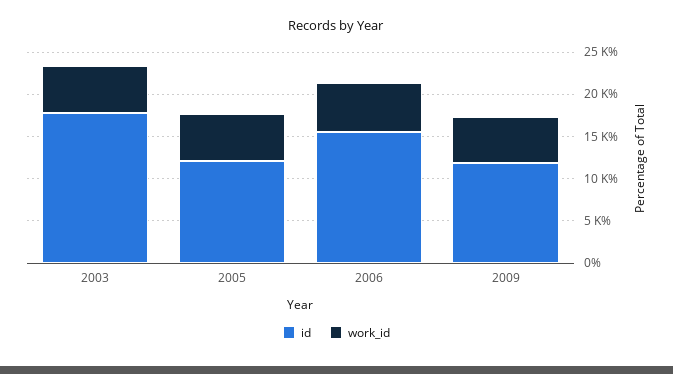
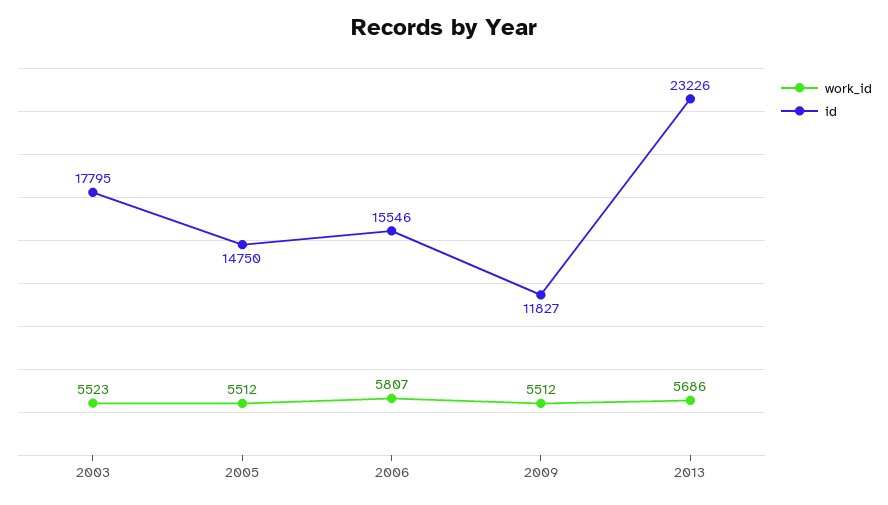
id, 2005: 12000 -> 14750
work_id, 2013: none -> 5686
id, 2013: none -> 23226

